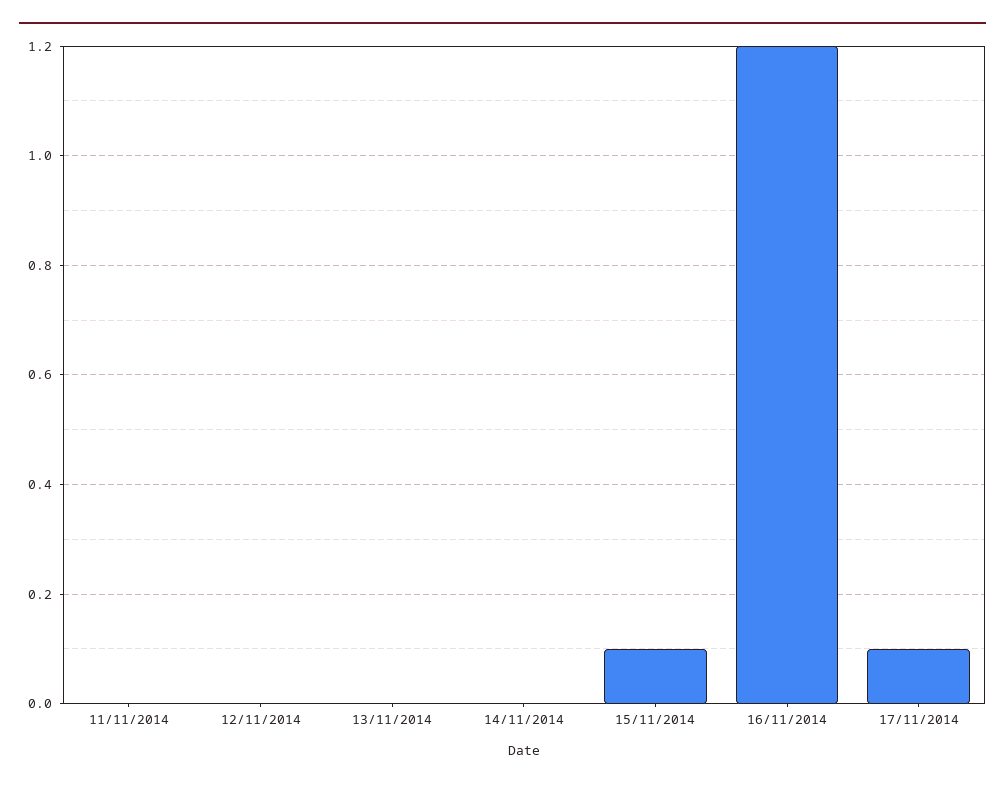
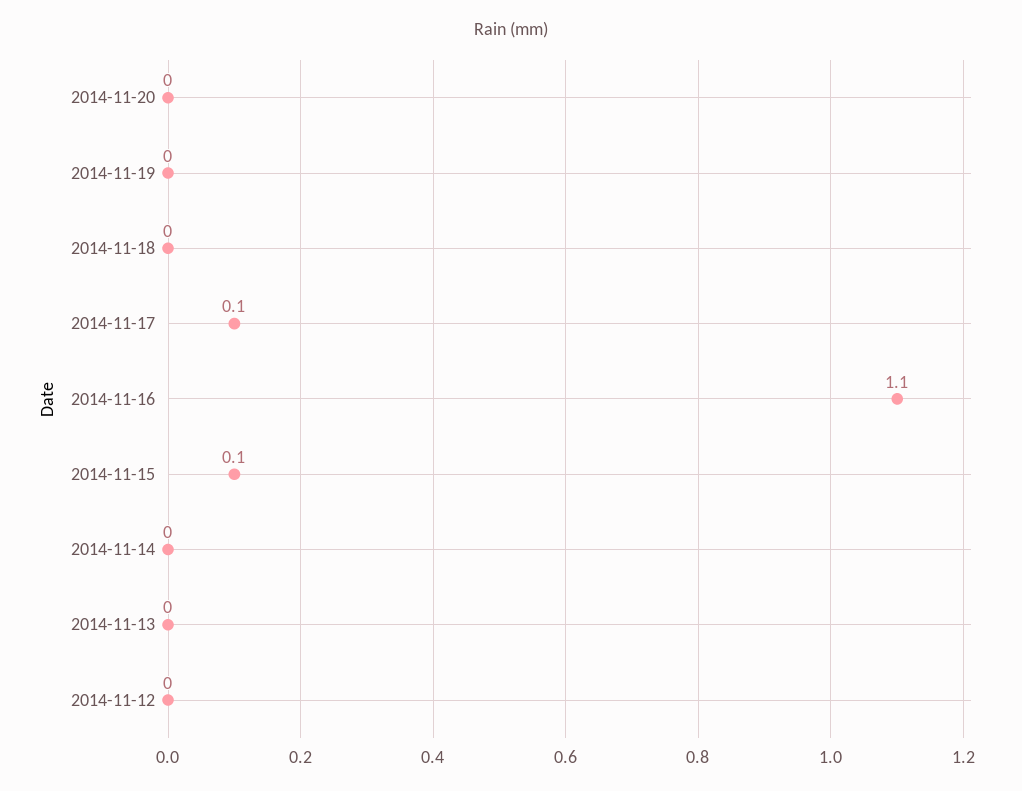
11/11/2014: 0 -> none
16/11/2014: 1.2 -> 1.1
2014-11-20: none -> 0
2014-11-19: none -> 0
2014-11-18: none -> 0

